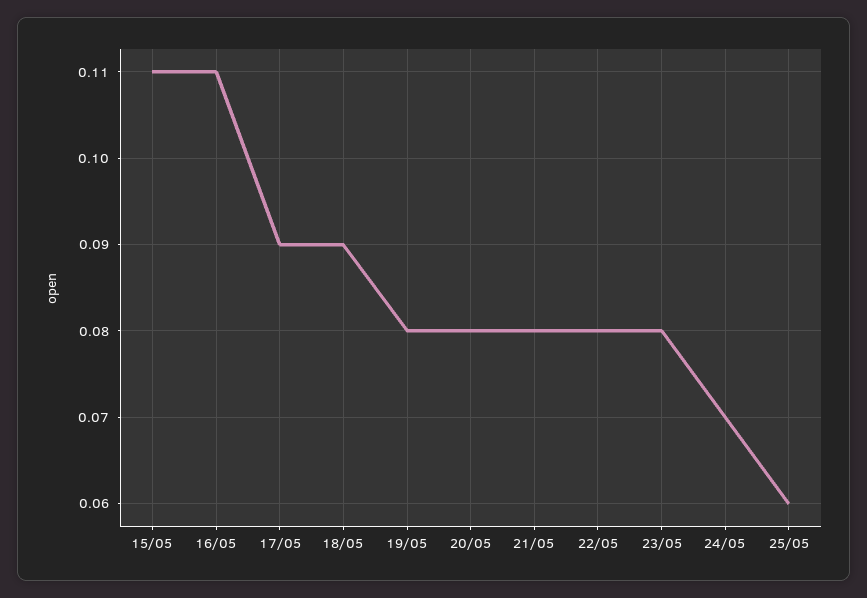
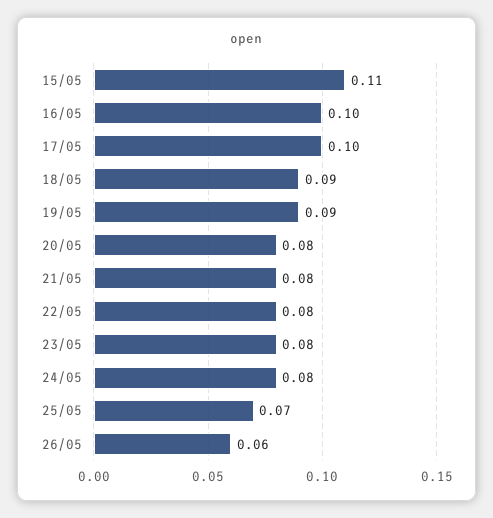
16/05: 0.11 -> 0.1
17/05: 0.09 -> 0.1
19/05: 0.08 -> 0.09
24/05: 0.07 -> 0.08
25/05: 0.06 -> 0.07
26/05: none -> 0.06

